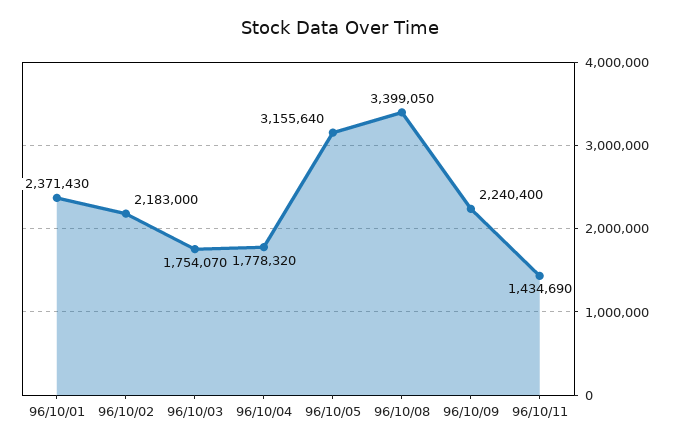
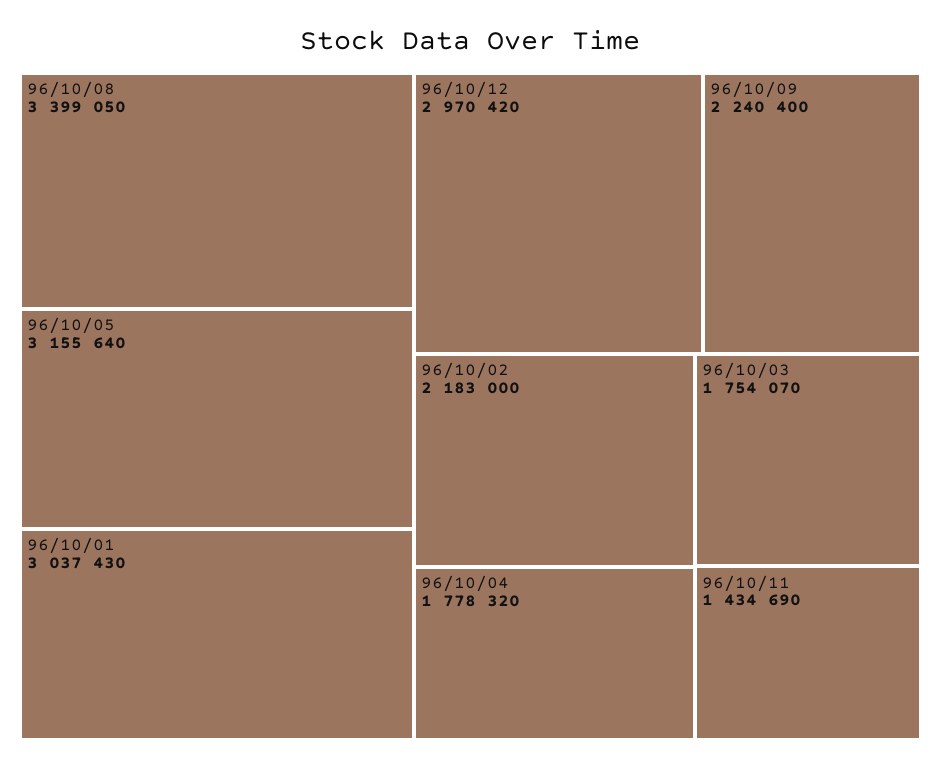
96/10/01: 2371430 -> 3037430
96/10/12: none -> 2970420

